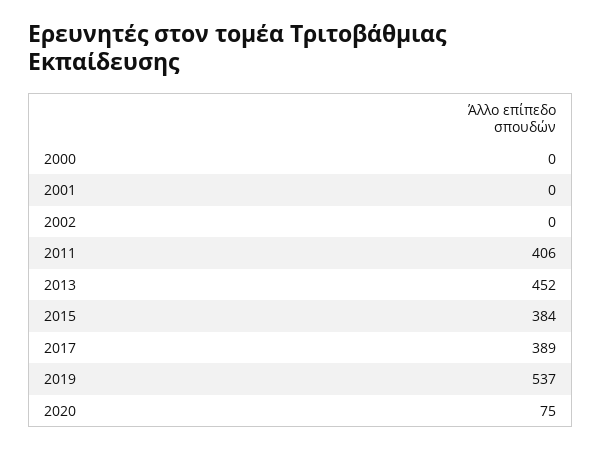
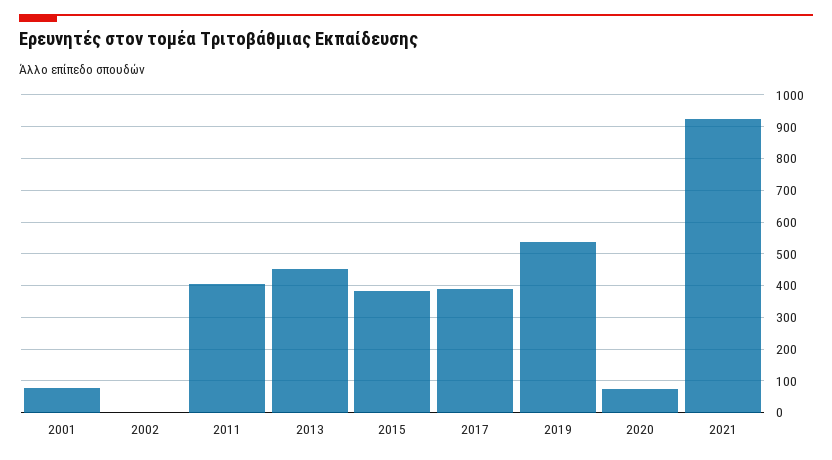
2000: 0 -> none
2001: 0 -> 80
2021: none -> 920

